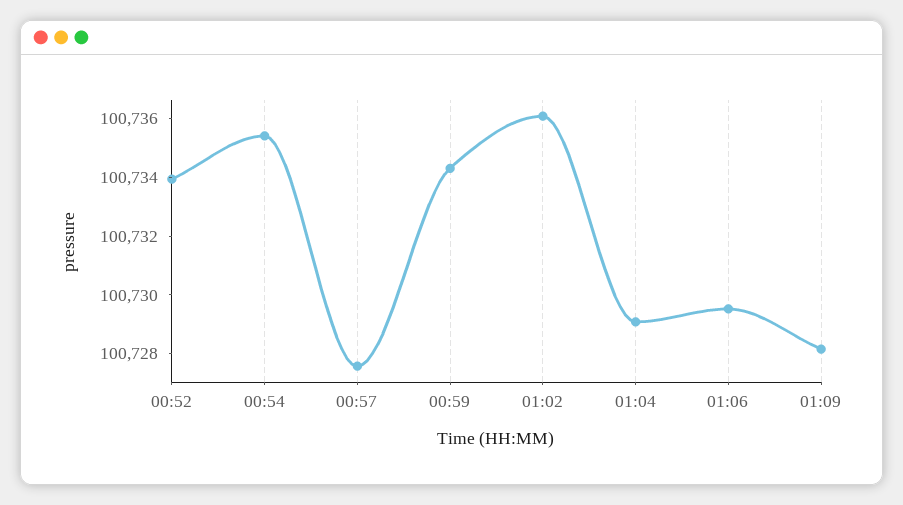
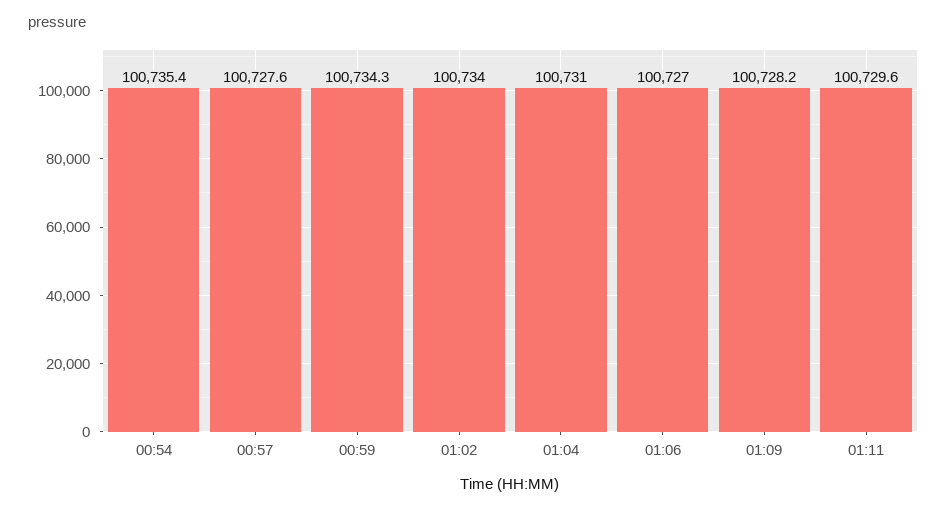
00:52: 100734 -> none
01:02: 100736 -> 100734
01:04: 100729 -> 100731
01:06: 100729.5 -> 100727
01:11: none -> 100729.6

